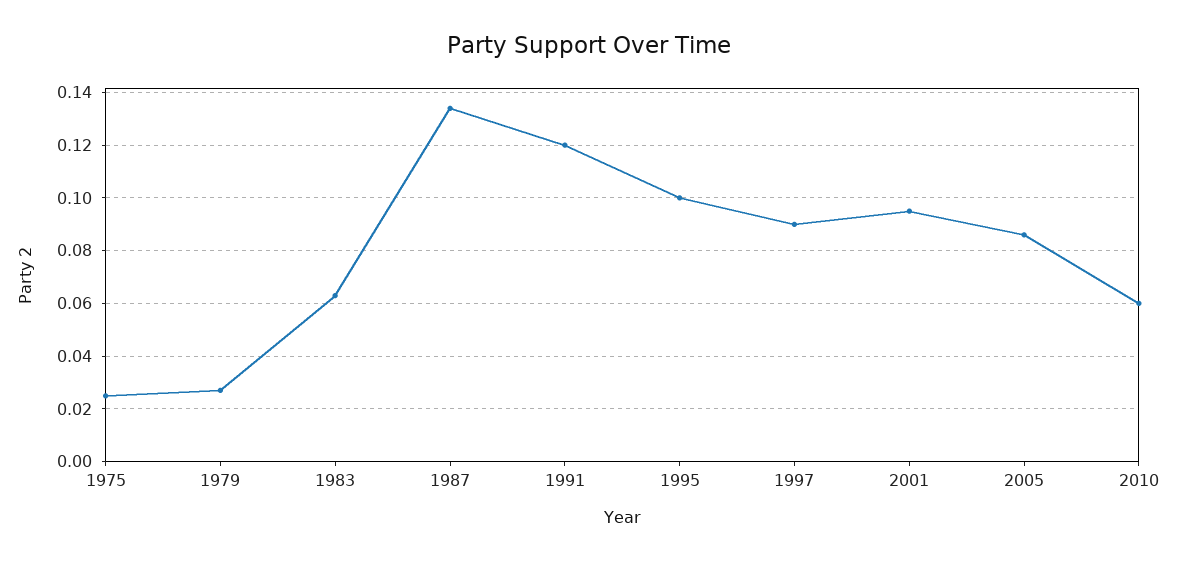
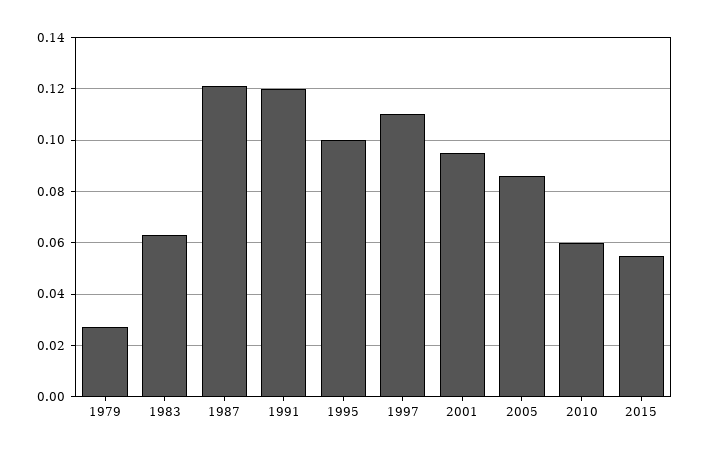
1975: 0.025 -> none
1987: 0.135 -> 0.12
1997: 0.09 -> 0.11
2015: none -> 0.055

